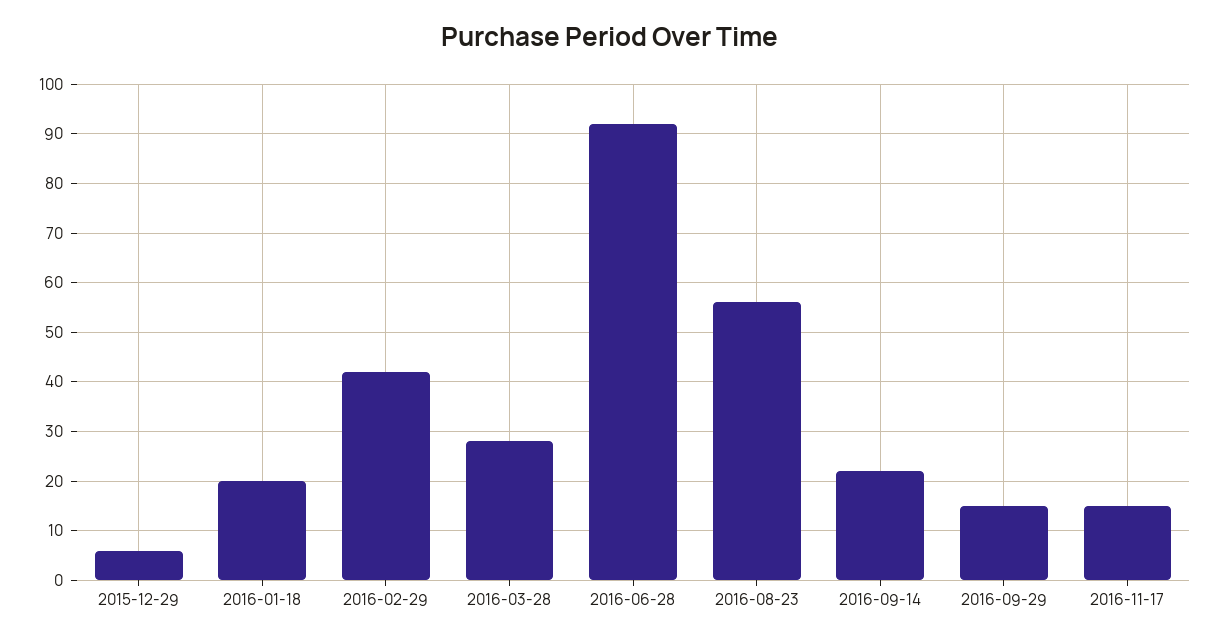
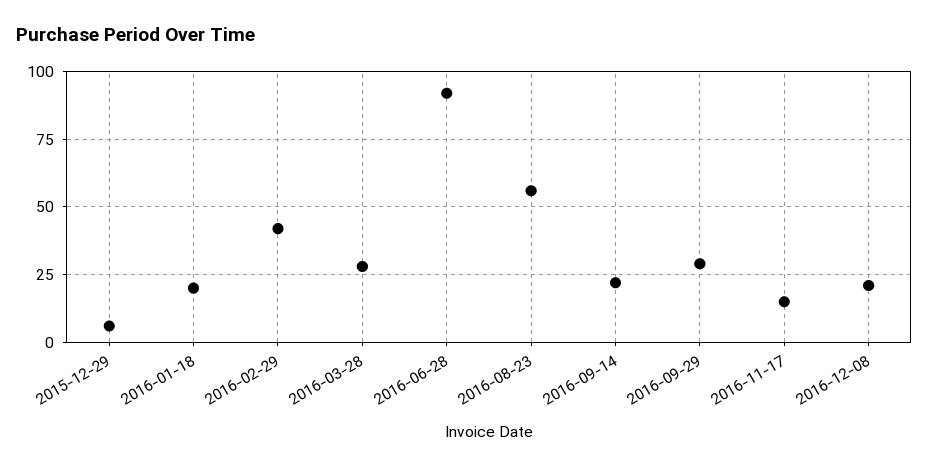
2016-09-29: 15 -> 30
2016-12-08: none -> 20

